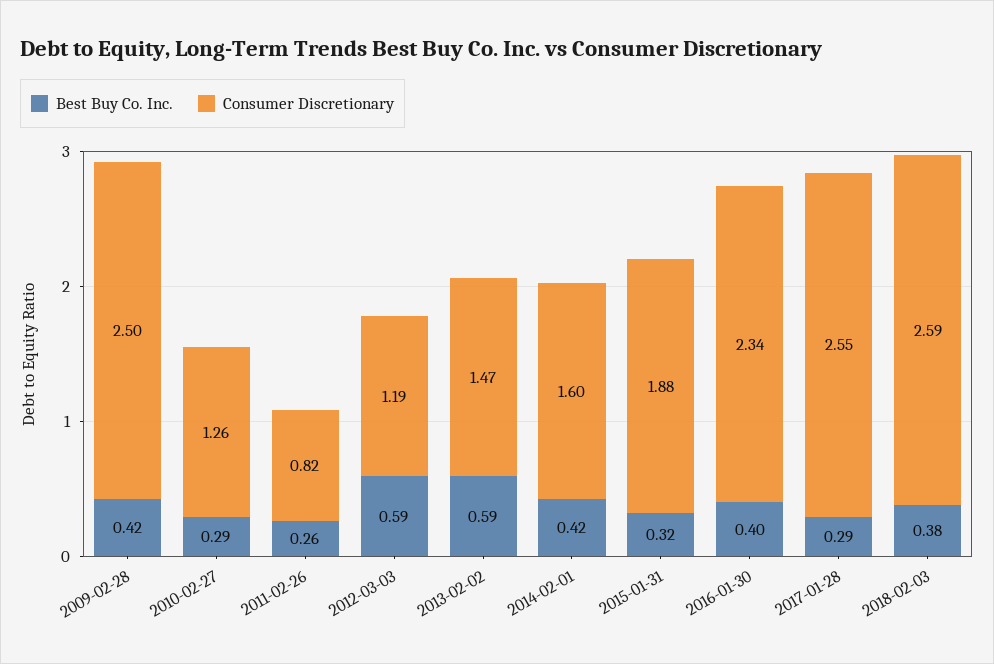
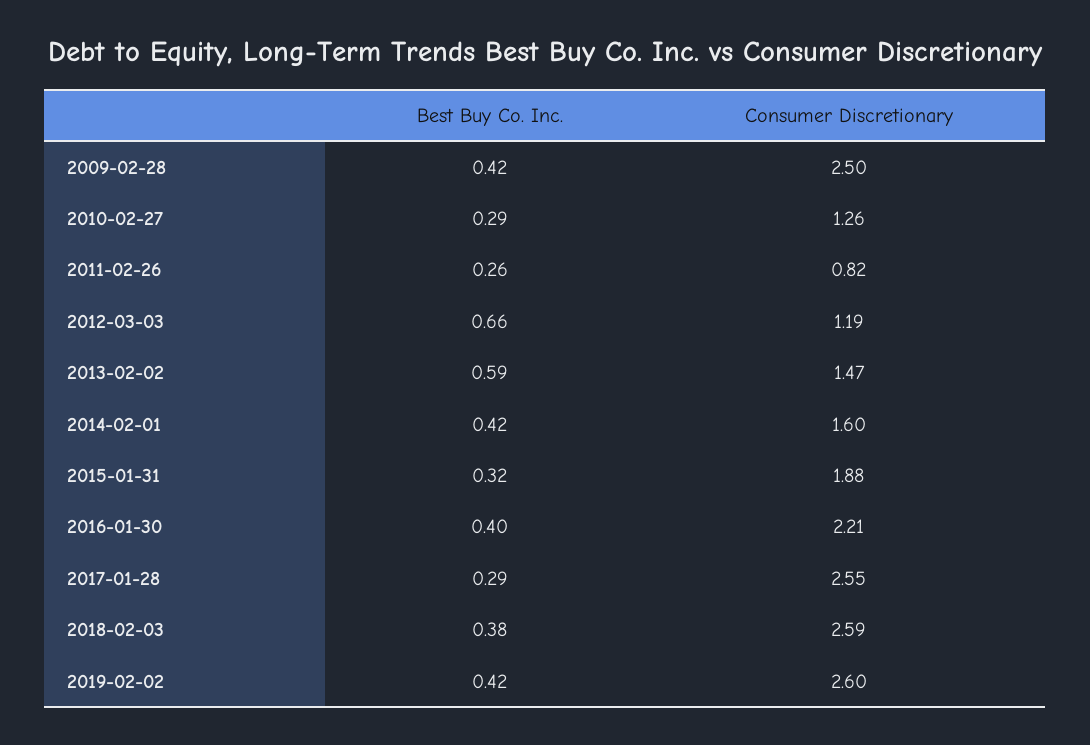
Best Buy Co. Inc., 2012-03-03: 0.59 -> 0.66
Consumer Discretionary, 2016-01-30: 2.34 -> 2.21
Best Buy Co. Inc., 2019-02-02: none -> 0.42
Consumer Discretionary, 2019-02-02: none -> 2.6

